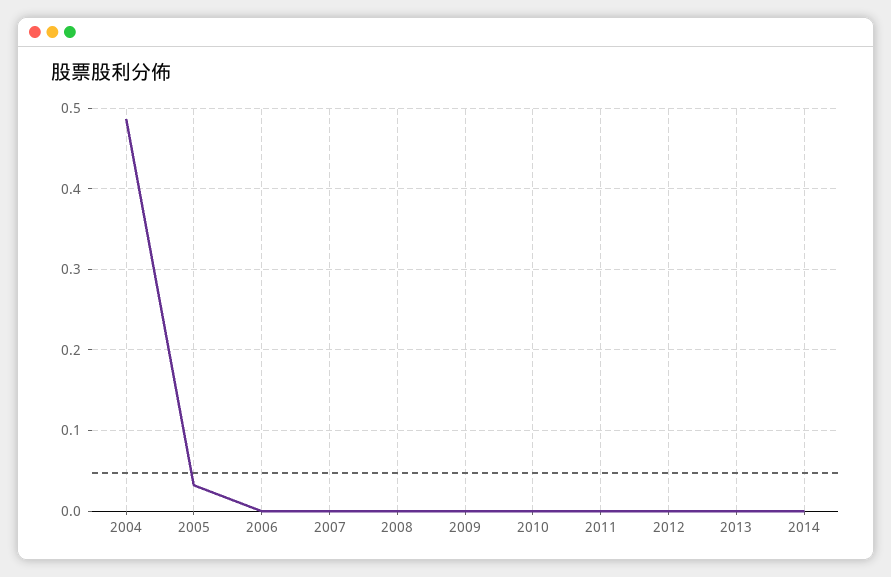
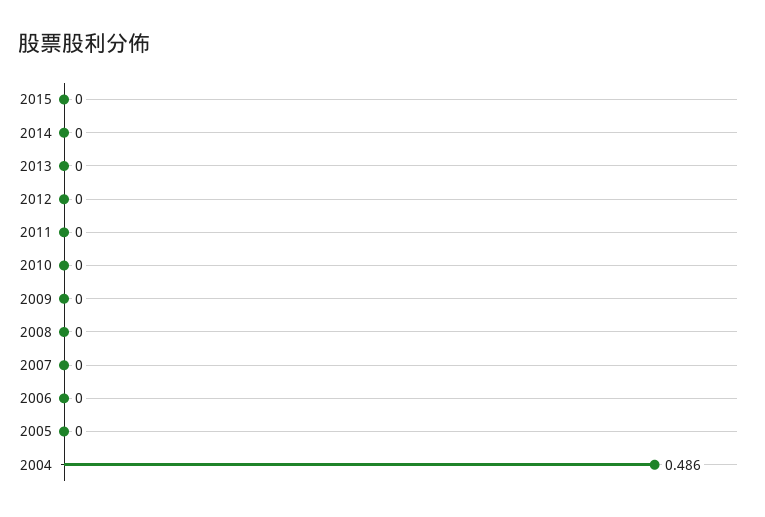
2005: 0.03 -> 0
2015: none -> 0

